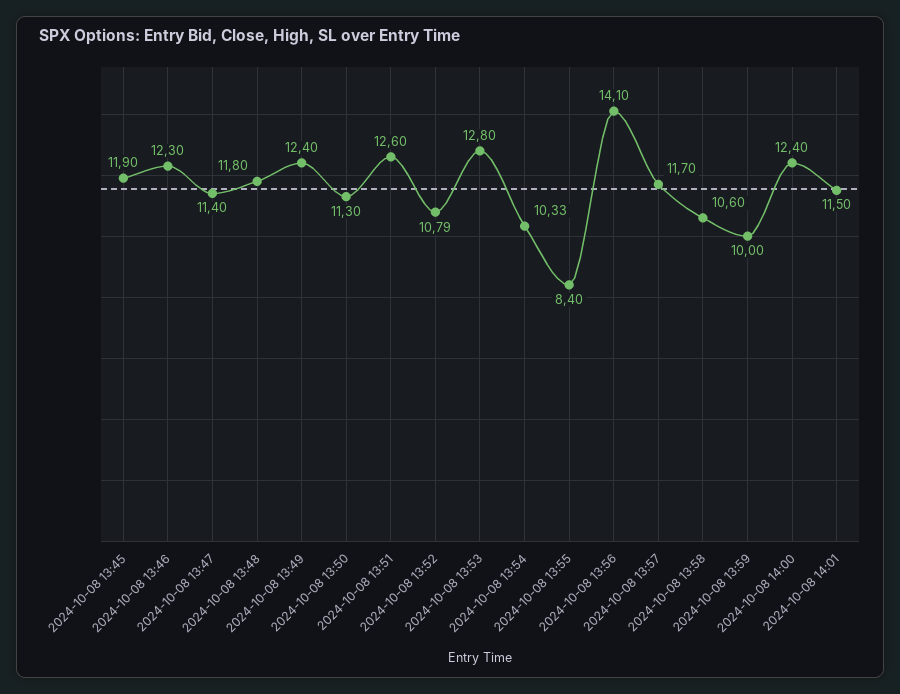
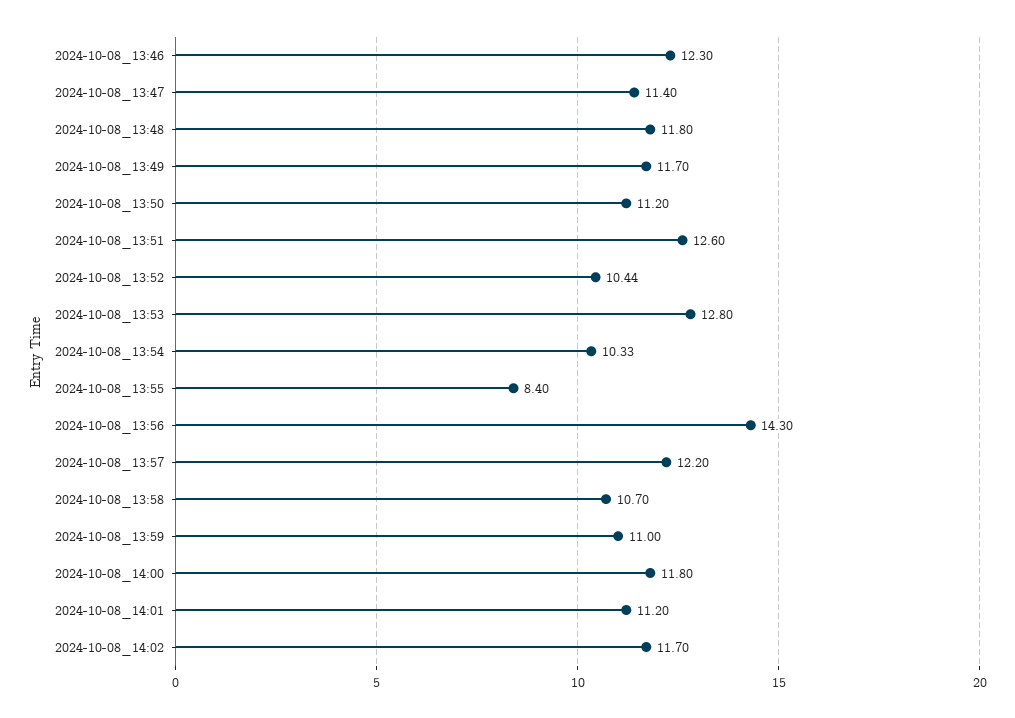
2024-10-08 13:45: 11.9 -> none
2024-10-08 13:49: 12.4 -> 11.7
2024-10-08 13:50: 11.3 -> 11.2
2024-10-08 13:52: 10.79 -> 10.44
2024-10-08 13:56: 14.1 -> 14.3
2024-10-08 13:57: 11.7 -> 12.2
2024-10-08 13:58: 10.6 -> 10.7
2024-10-08 13:59: 10 -> 11
2024-10-08 14:00: 12.4 -> 11.8
2024-10-08 14:01: 11.5 -> 11.2
2024-10-08_14:02: none -> 11.7

